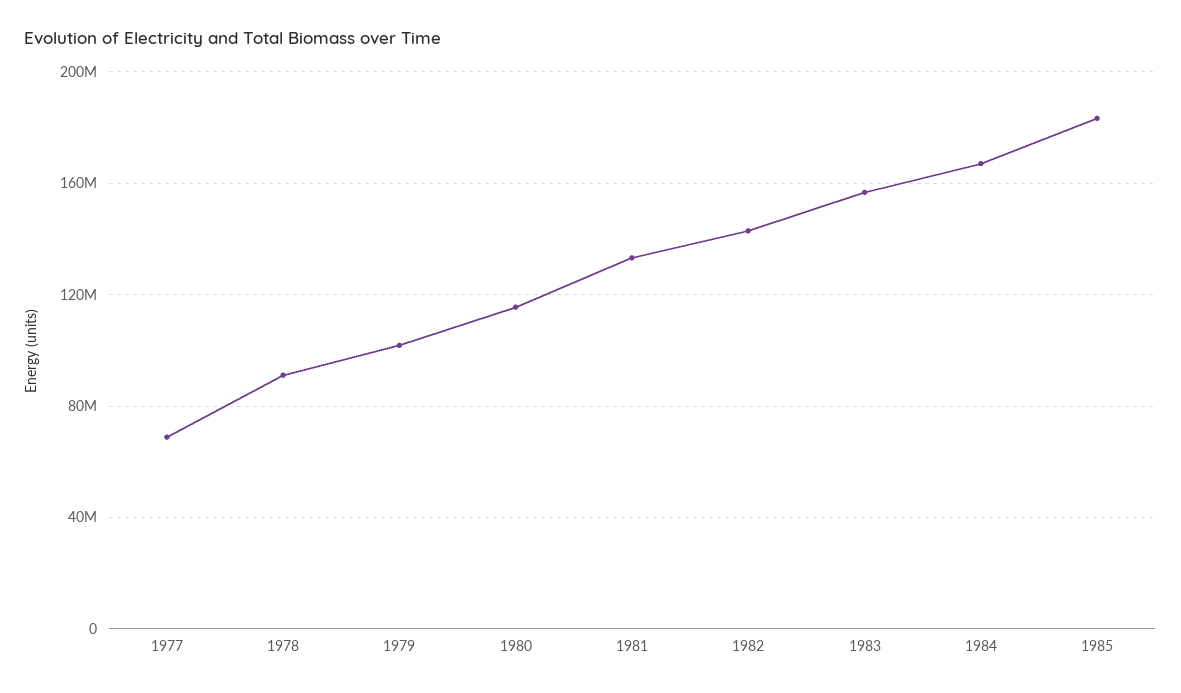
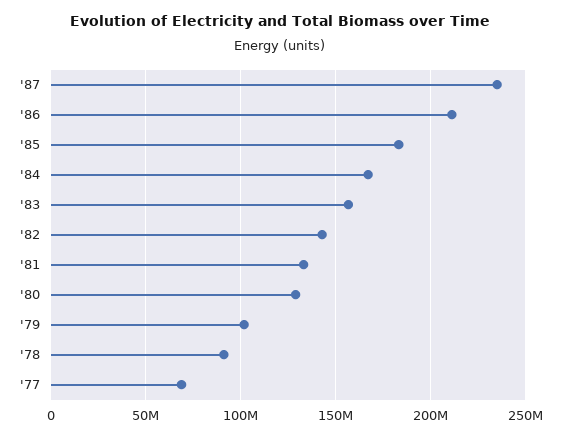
1980: 115000000 -> 130000000
'87: none -> 235000000
'86: none -> 210000000

